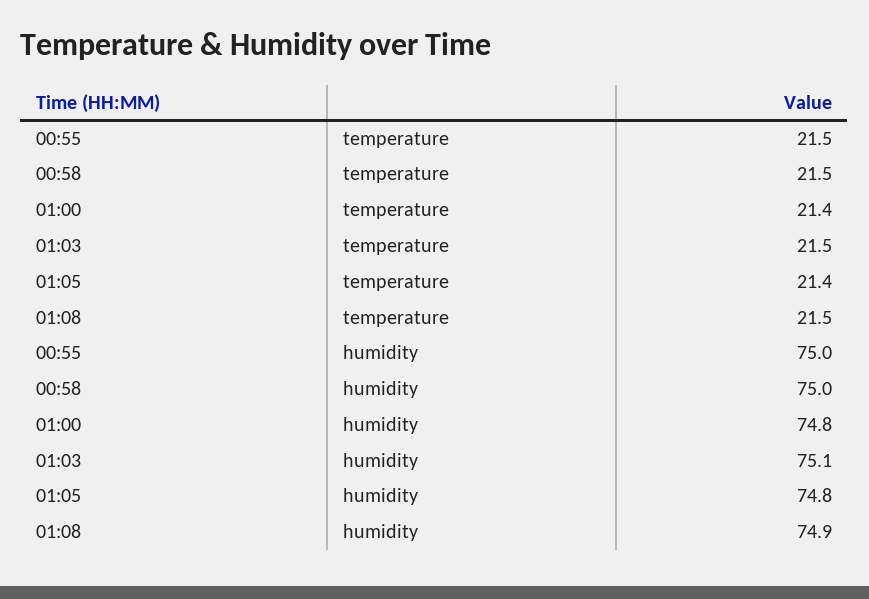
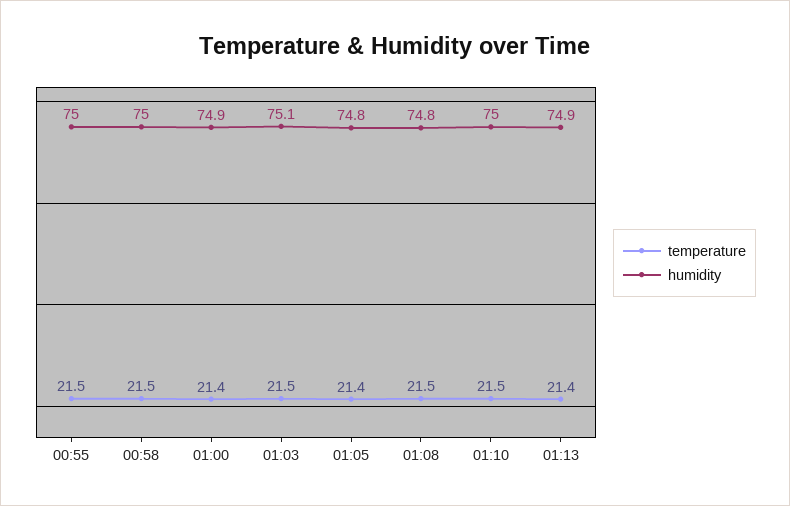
humidity, 01:00: 74.8 -> 74.9
humidity, 01:08: 74.9 -> 74.8
temperature, 01:10: none -> 21.5
humidity, 01:10: none -> 75
temperature, 01:13: none -> 21.4
humidity, 01:13: none -> 74.9

